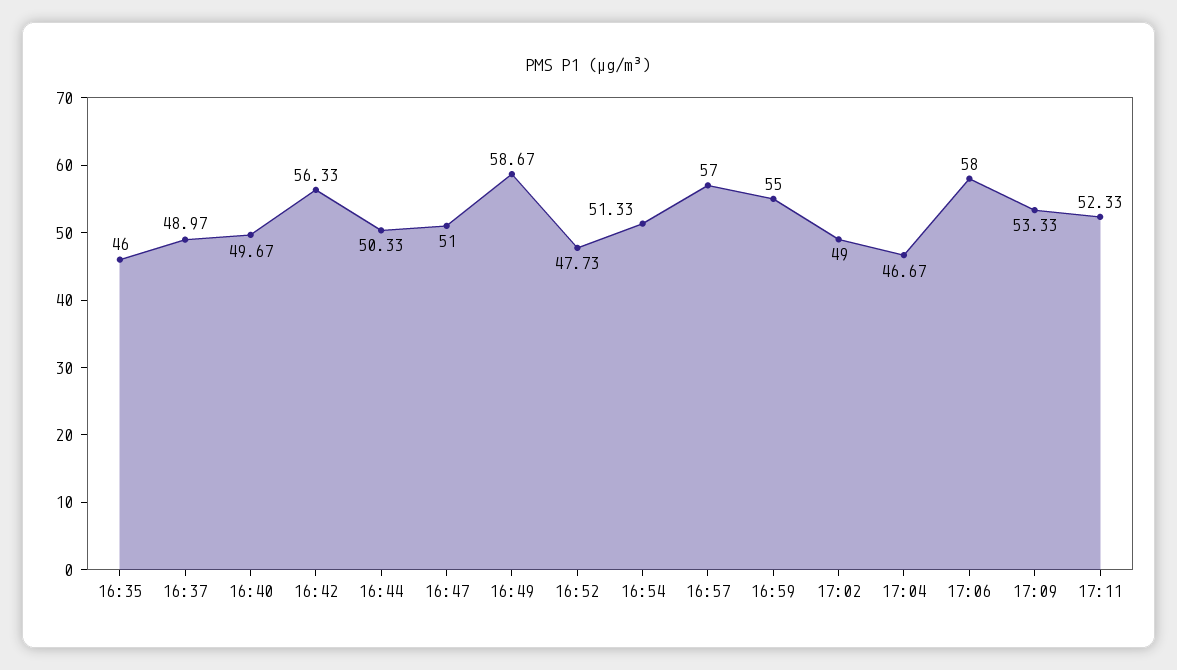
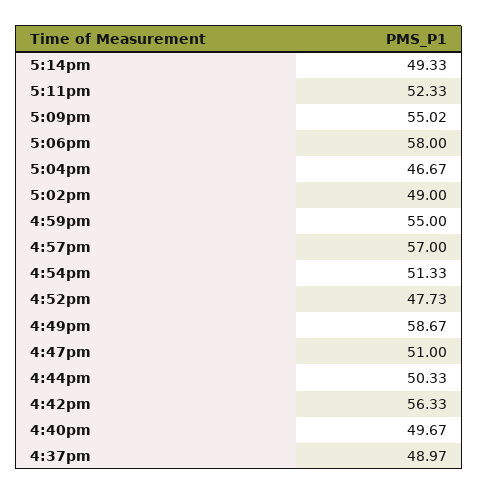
16:35: 46 -> none
17:09: 53.33 -> 55.02
5:14pm: none -> 49.33

